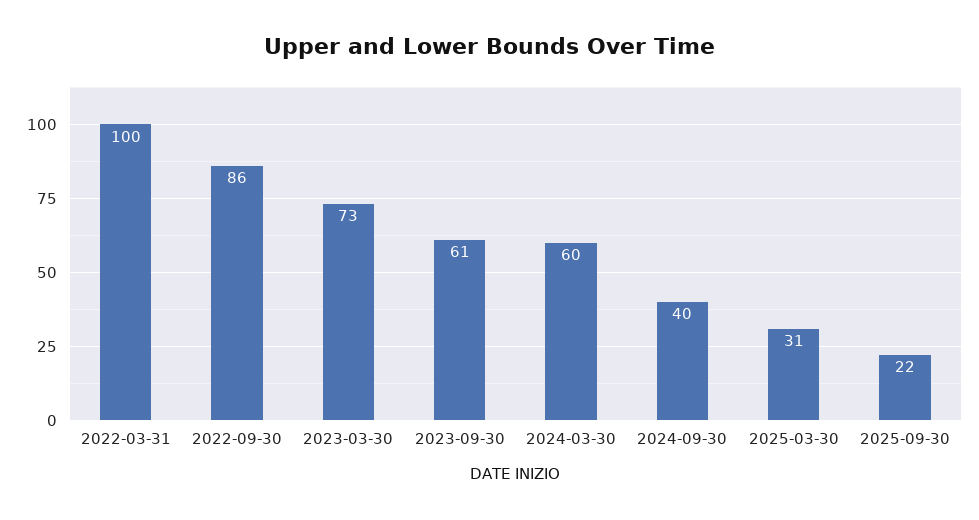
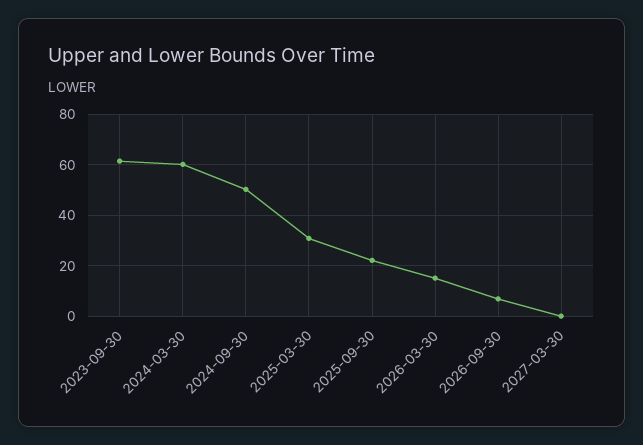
2022-03-31: 100 -> none
2022-09-30: 86 -> none
2023-03-30: 73 -> none
2024-09-30: 40 -> 50
2026-03-30: none -> 15
2026-09-30: none -> 7.5
2027-03-30: none -> 0

